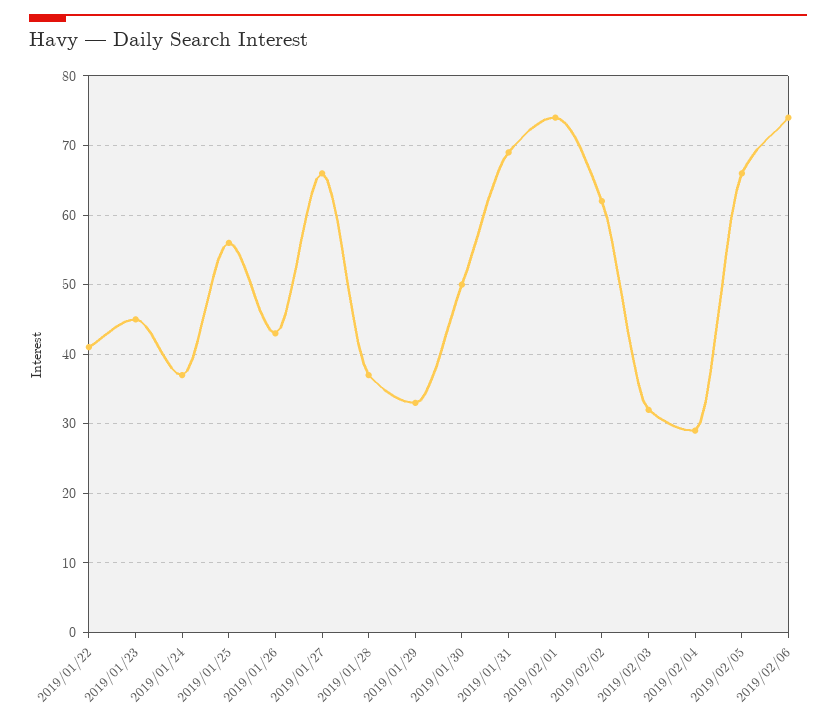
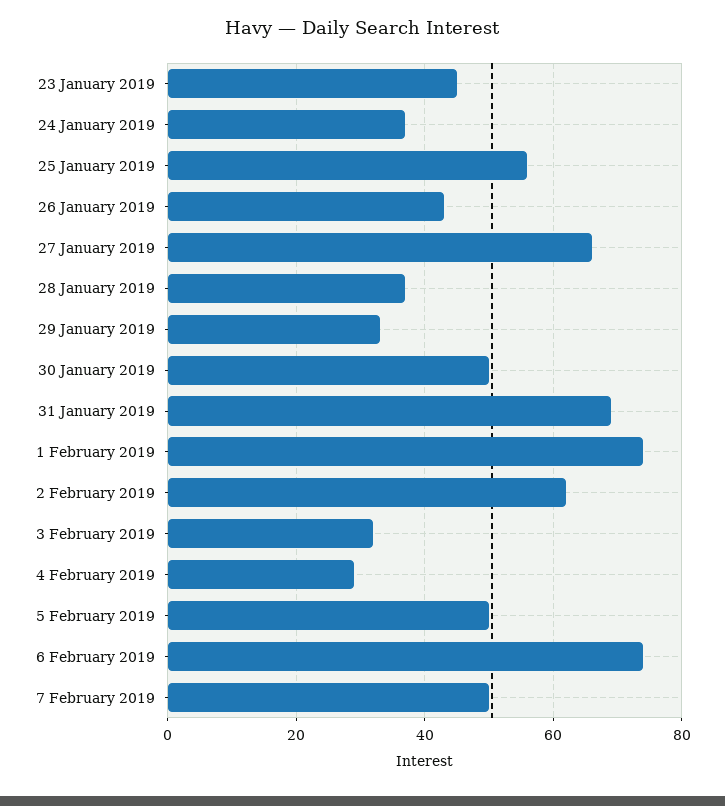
2019/01/22: 41 -> none
2019/02/05: 66 -> 50
7 February 2019: none -> 50

